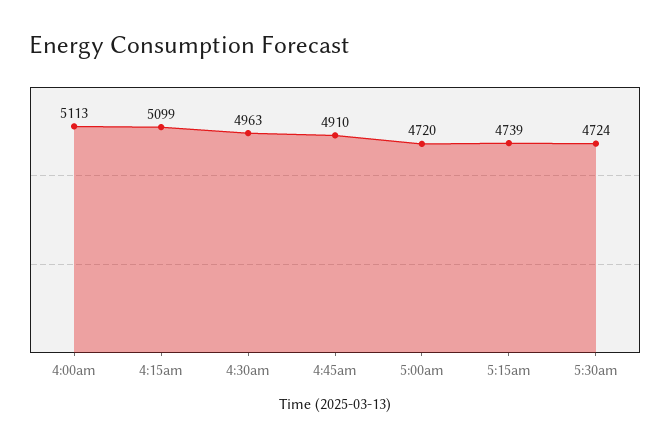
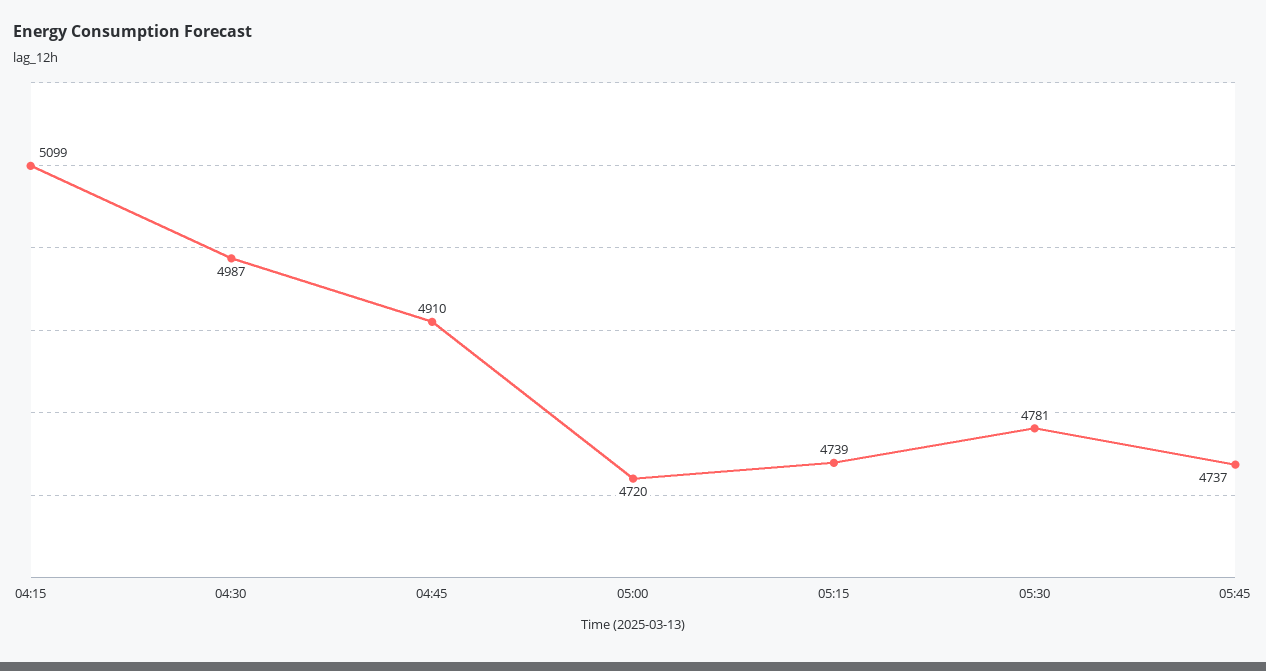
4:00am: 5113 -> none
4:30am: 4963 -> 4987
5:30am: 4724 -> 4781
05:45: none -> 4737

